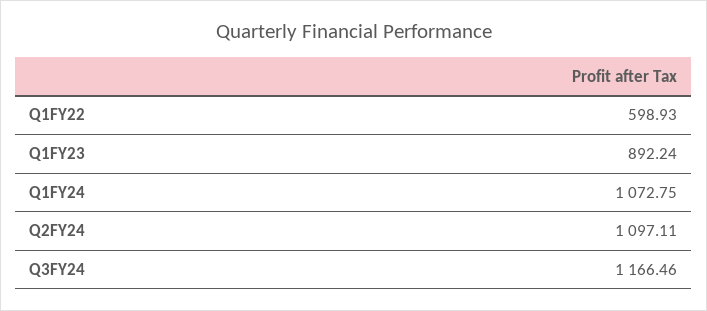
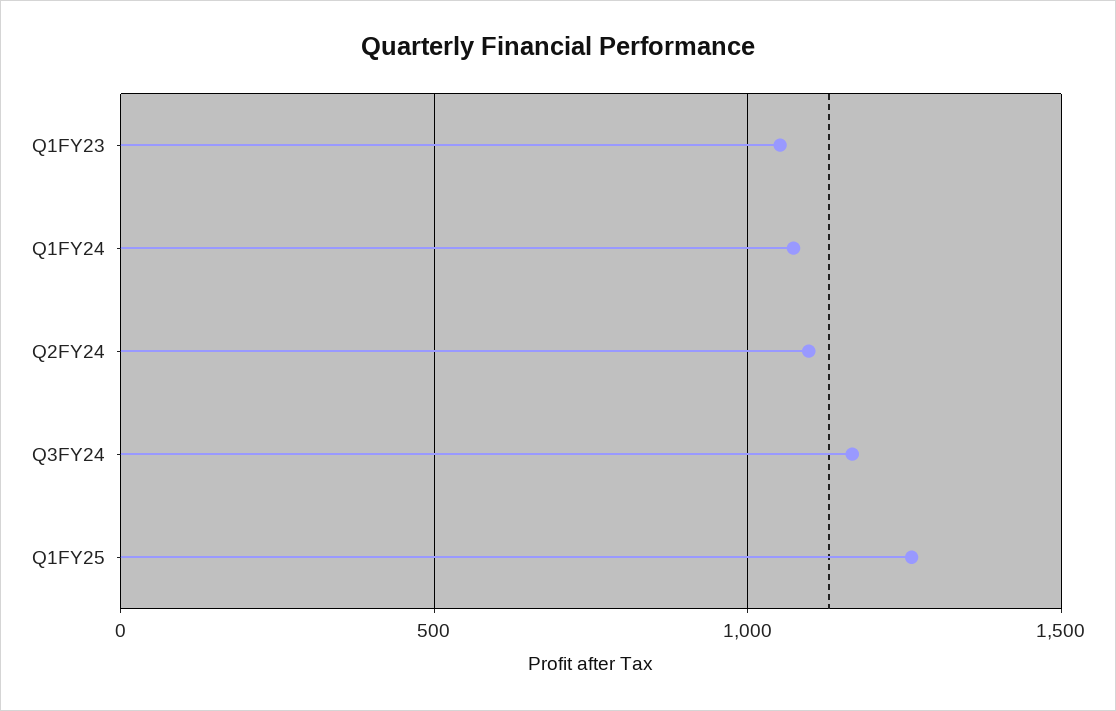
Q1FY22: 598.93 -> none
Q1FY23: 892.24 -> 1050
Q1FY25: none -> 1250

